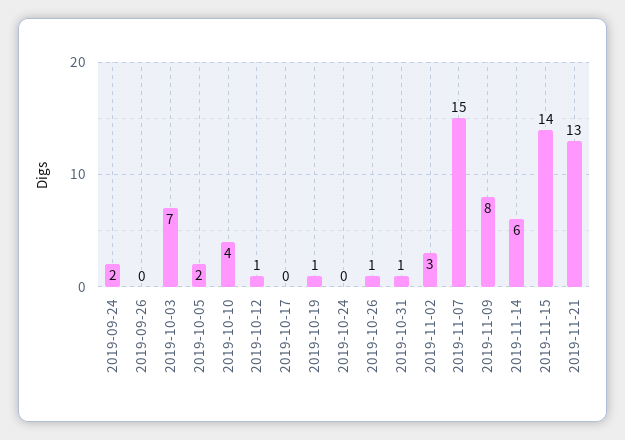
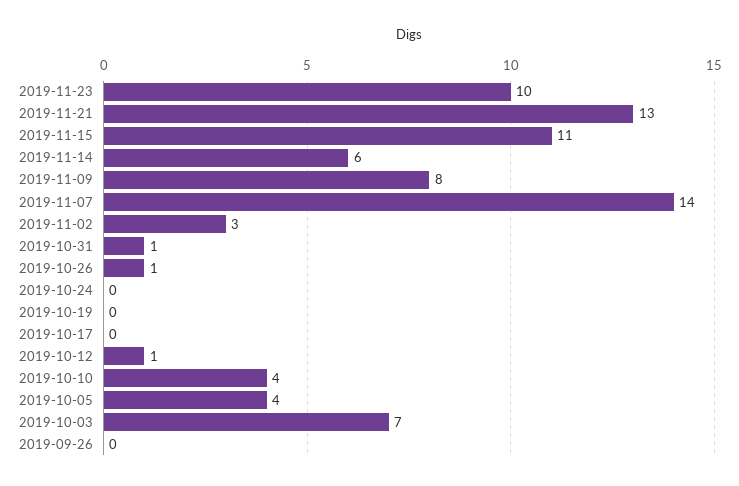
2019-09-24: 2 -> none
2019-10-05: 2 -> 4
2019-10-19: 1 -> 0
2019-11-07: 15 -> 14
2019-11-15: 14 -> 11
2019-11-23: none -> 10

